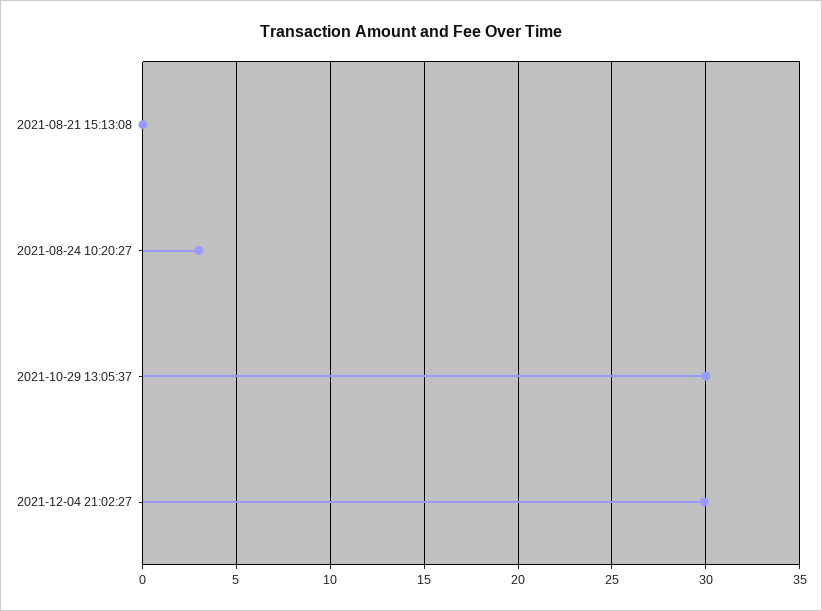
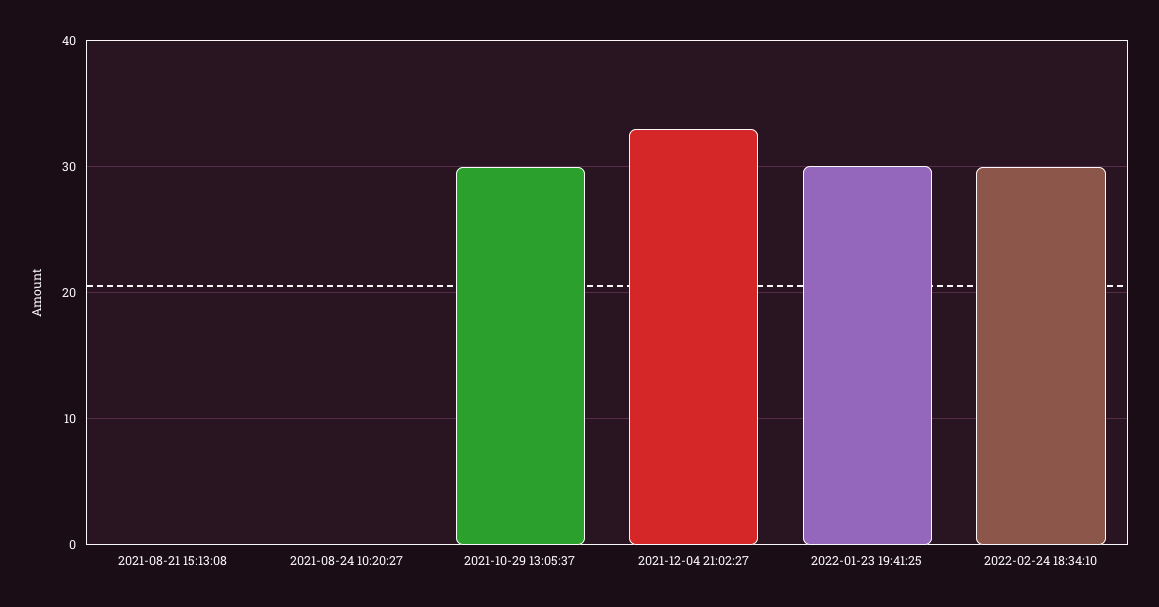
2021-08-24 10:20:27: 3 -> 0
2021-12-04 21:02:27: 30 -> 33
2022-01-23 19:41:25: none -> 30
2022-02-24 18:34:10: none -> 30

